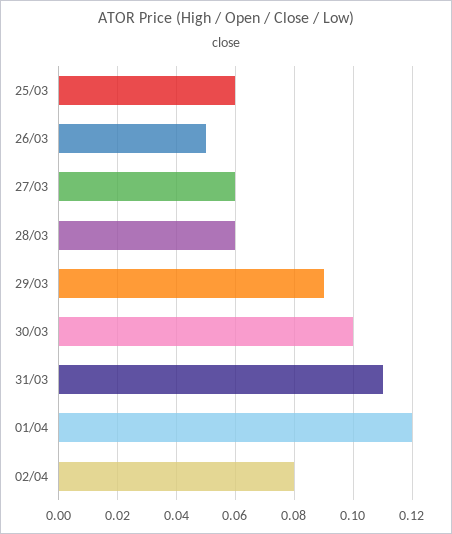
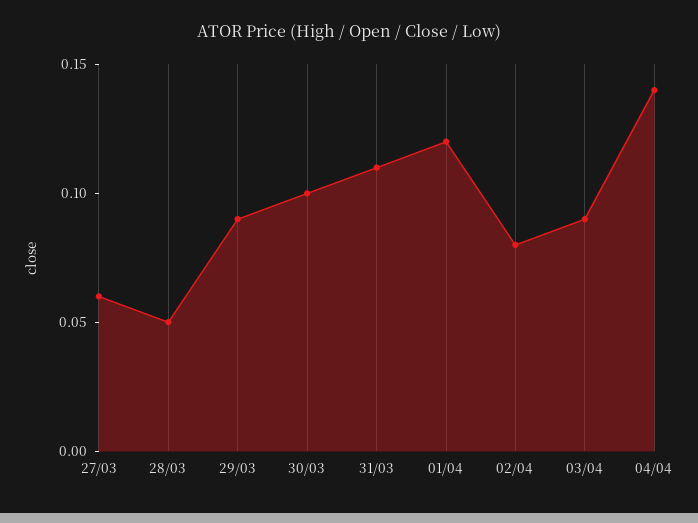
25/03: 0.06 -> none
26/03: 0.05 -> none
28/03: 0.06 -> 0.05
03/04: none -> 0.09
04/04: none -> 0.14

